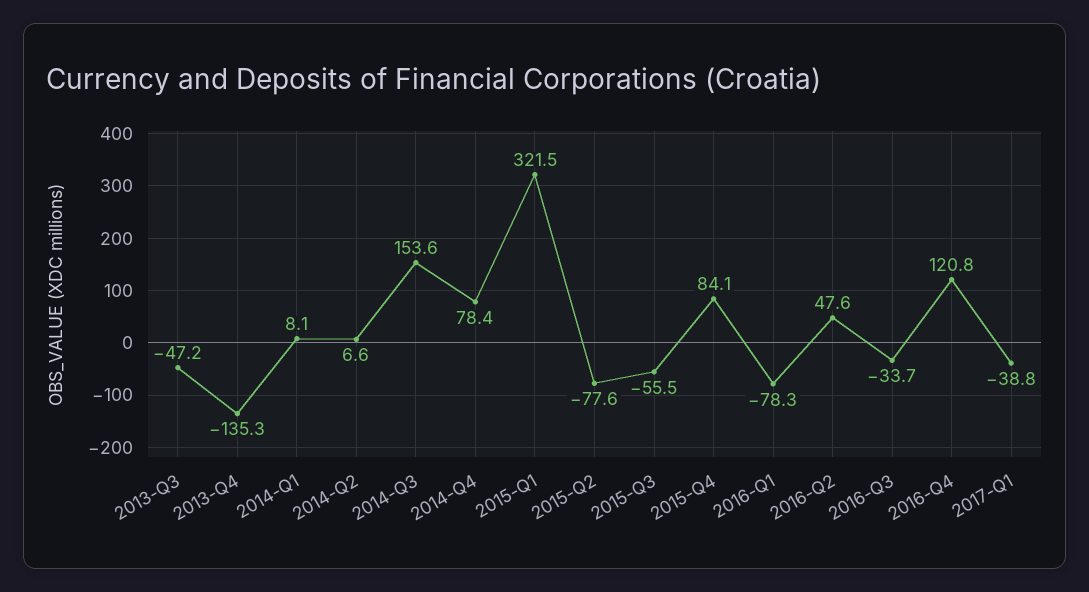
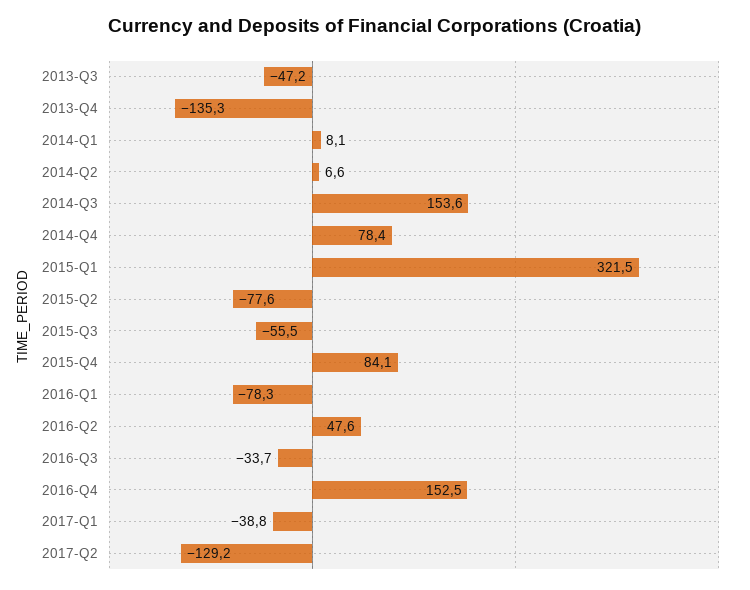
2016-Q4: 120.8 -> 152.5
2017-Q2: none -> -129.2

